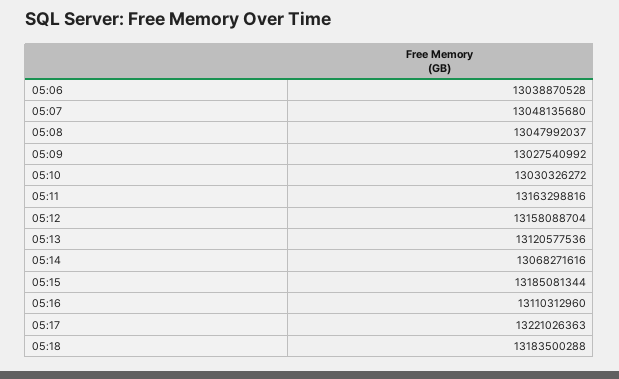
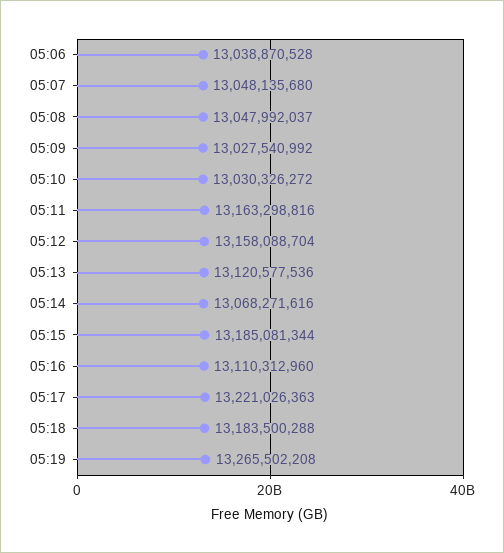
05:19: none -> 13265502208

